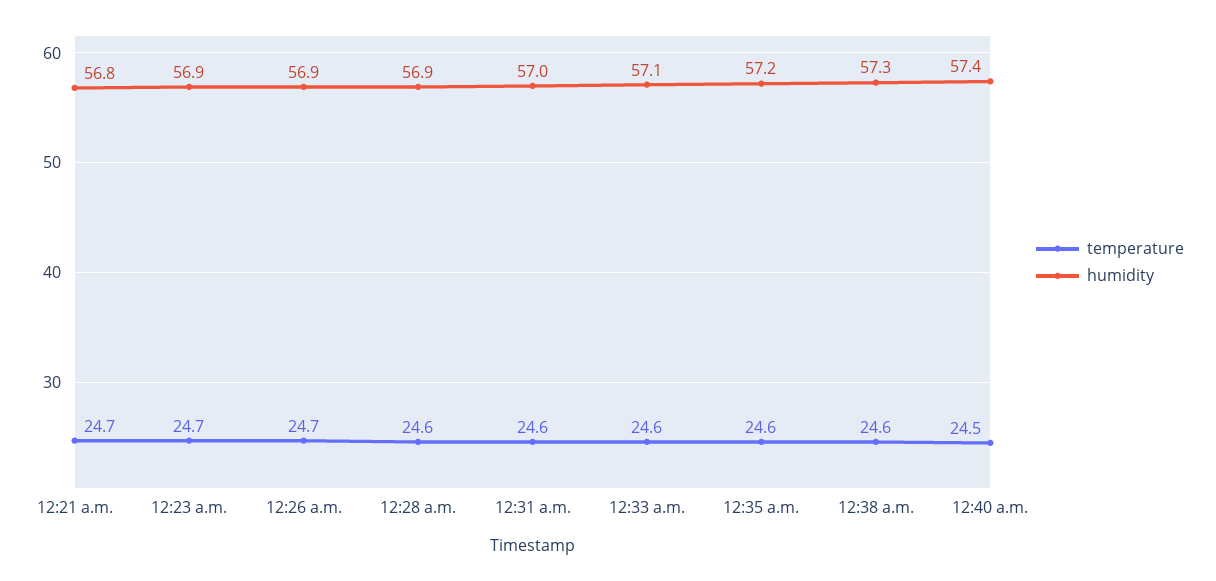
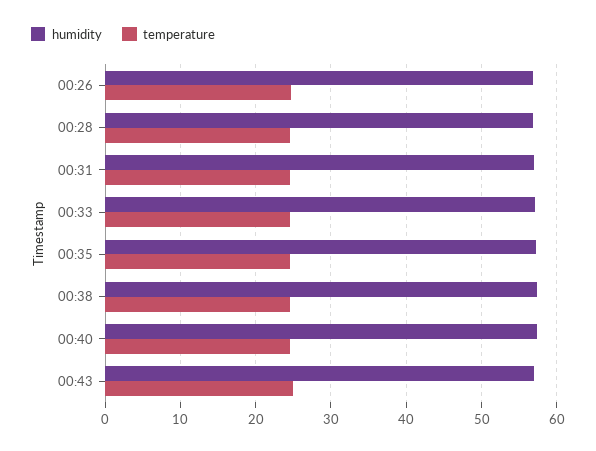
temperature, 12:21 a.m.: 24.7 -> none
humidity, 12:21 a.m.: 56.8 -> none
temperature, 12:23 a.m.: 24.7 -> none
humidity, 12:23 a.m.: 56.9 -> none
humidity, 00:43: none -> 57
temperature, 00:43: none -> 25

